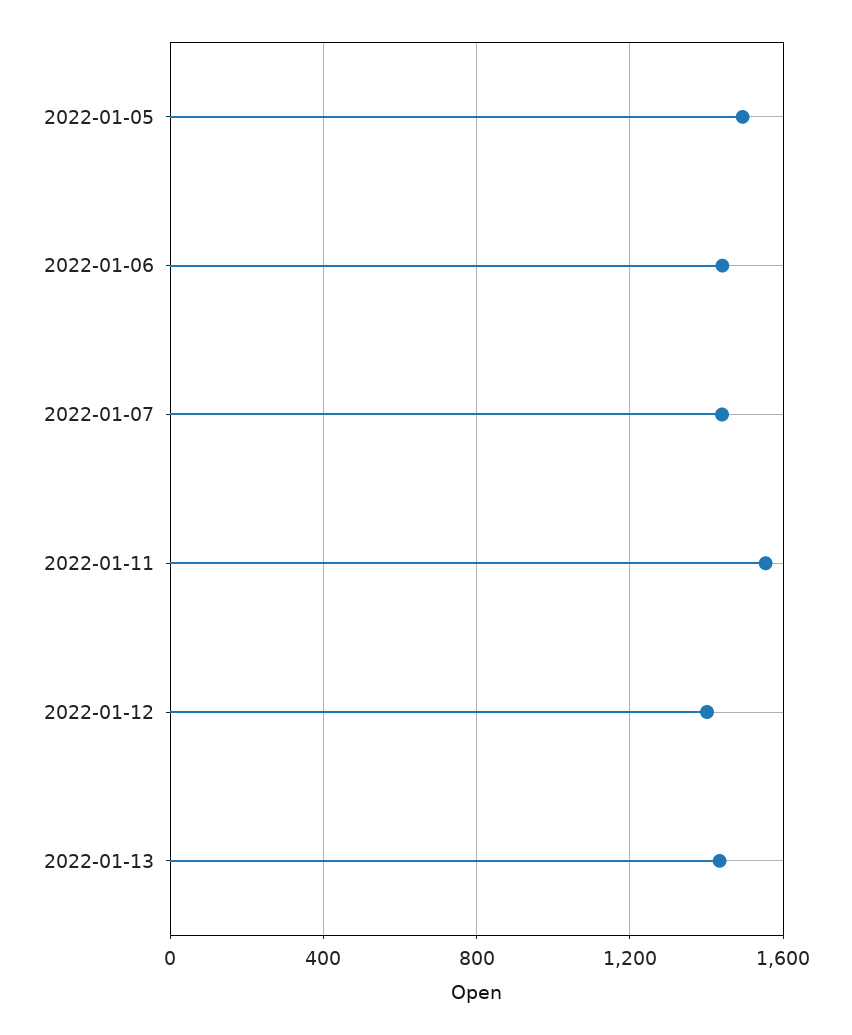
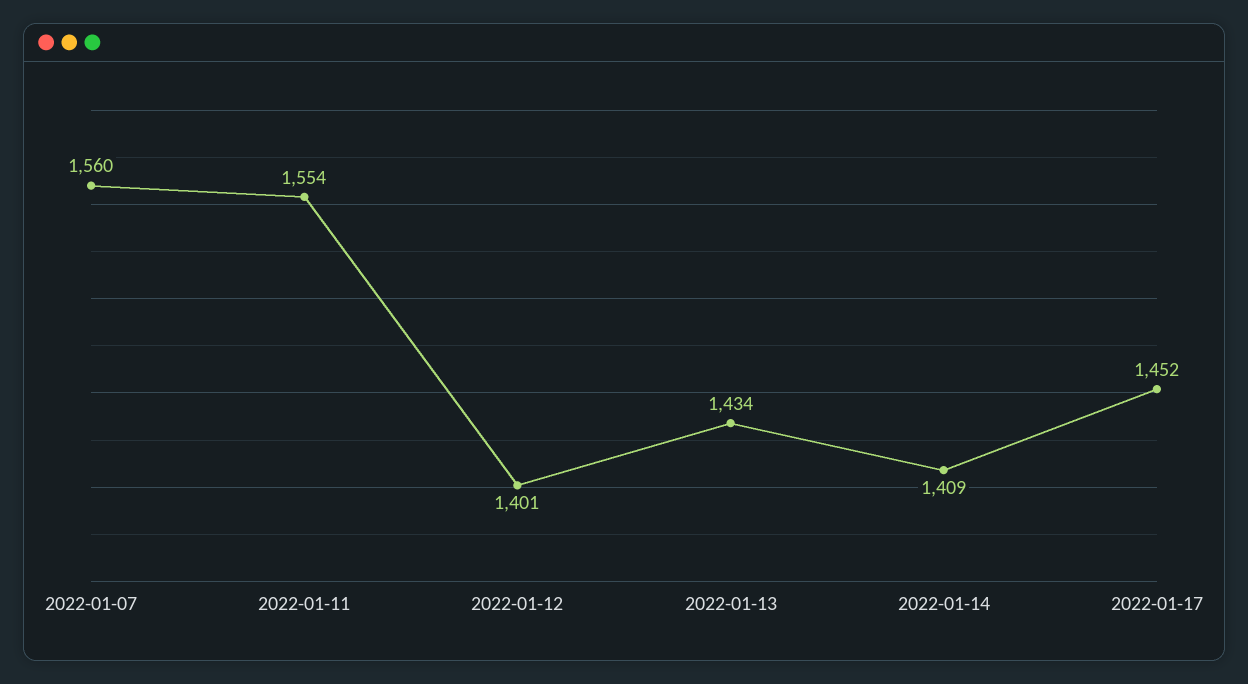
2022-01-05: 1500 -> none
2022-01-06: 1450 -> none
2022-01-07: 1450 -> 1560
2022-01-14: none -> 1409
2022-01-17: none -> 1452

